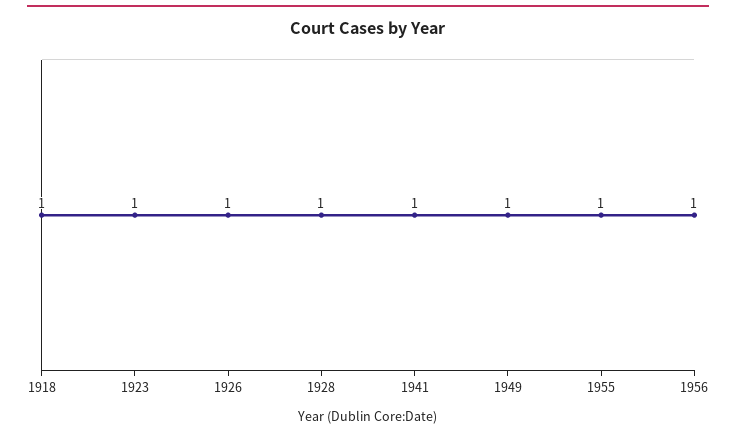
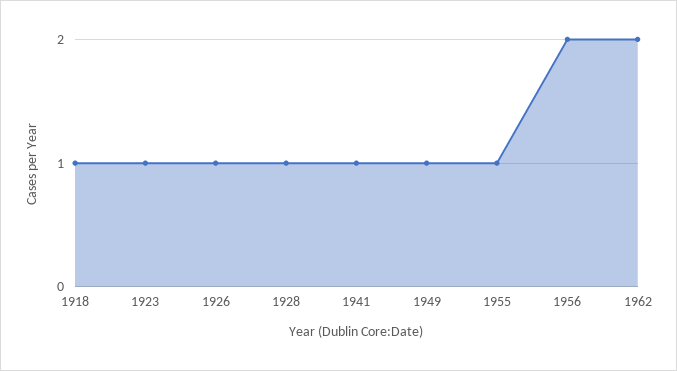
1956: 1 -> 2
1962: none -> 2

